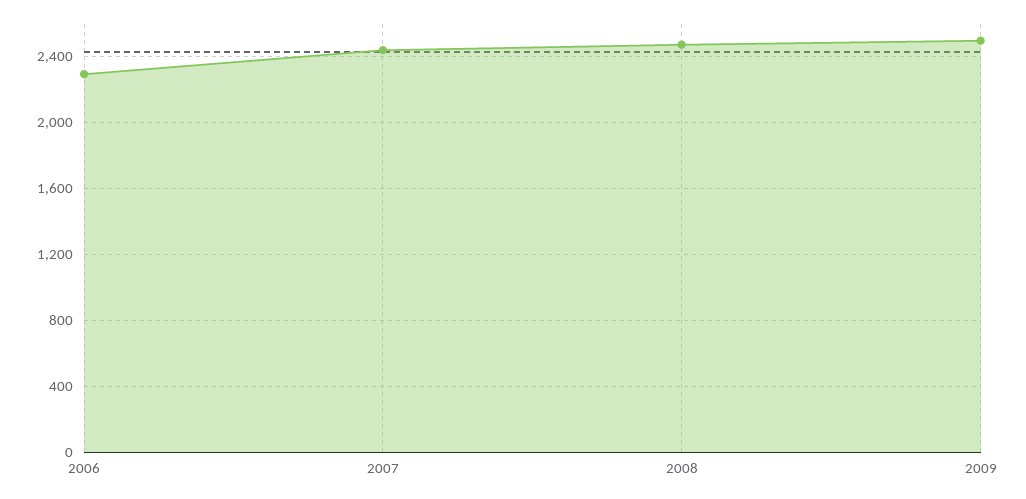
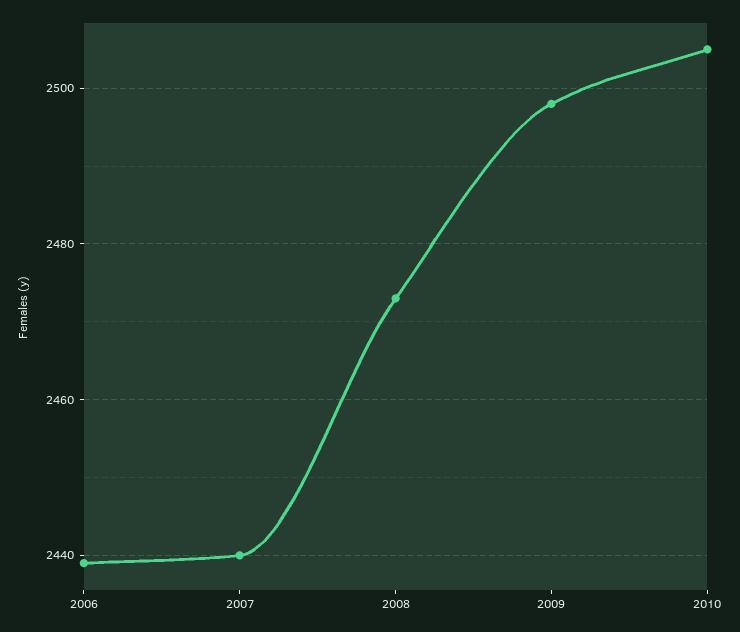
2006: 2300 -> 2440
2010: none -> 2505

